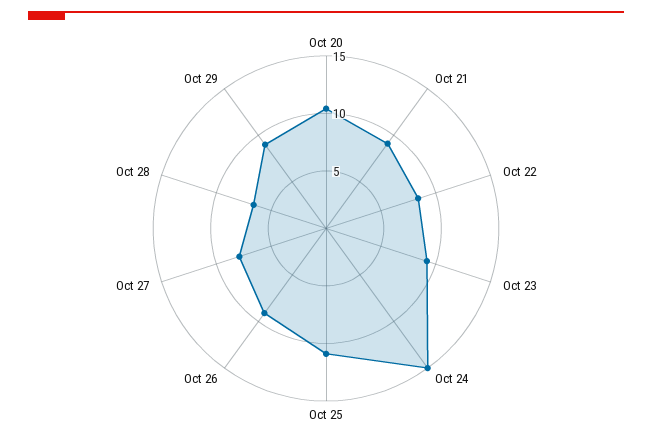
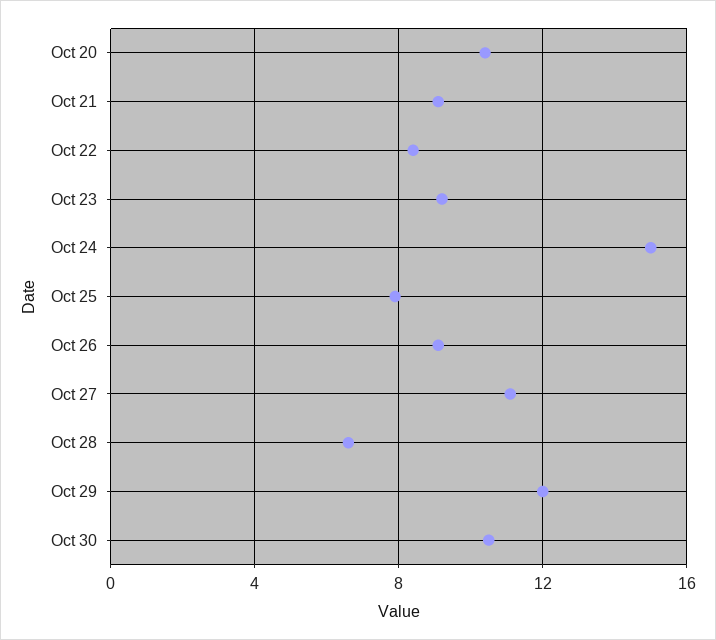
Oct 25: 11 -> 8
Oct 27: 8 -> 11
Oct 29: 9 -> 12
Oct 30: none -> 10.5

